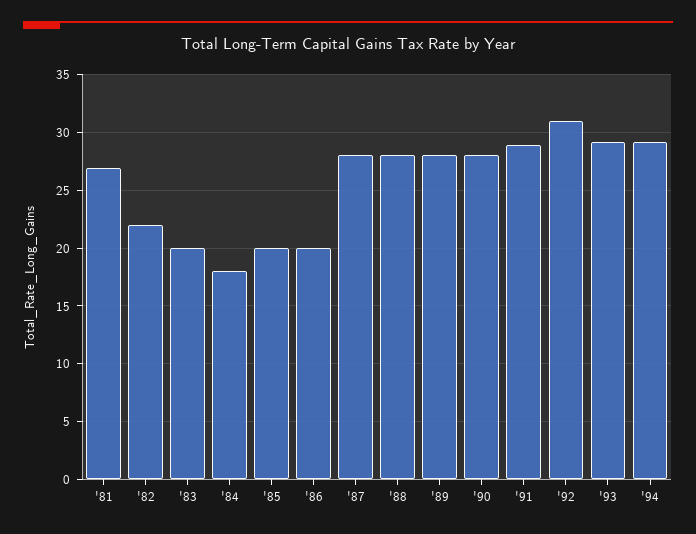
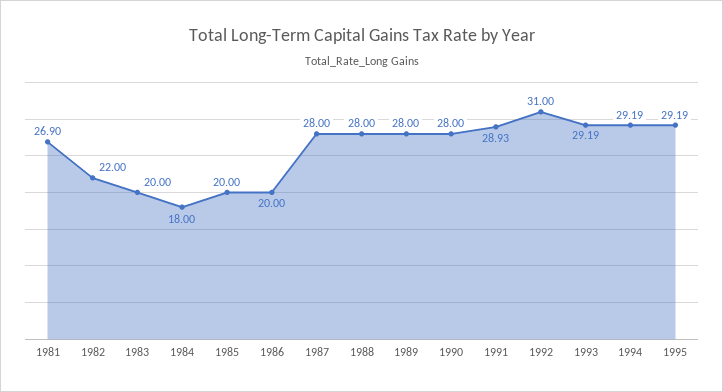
1995: none -> 29.19

